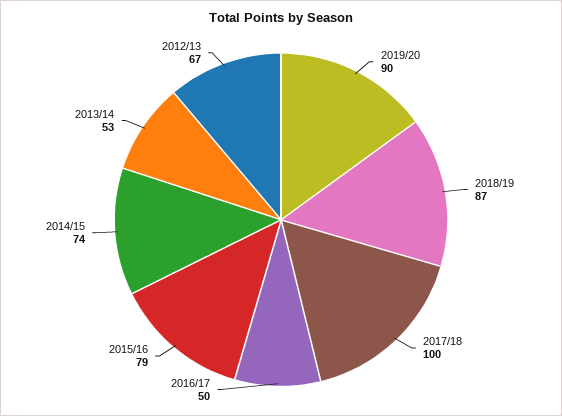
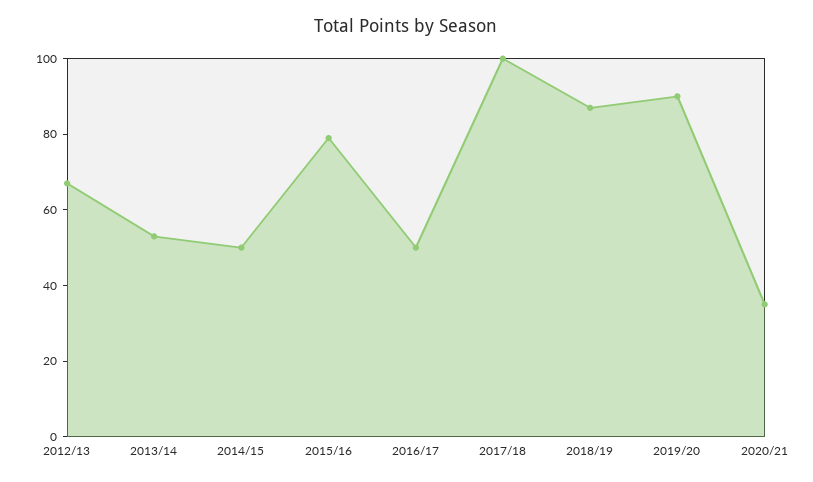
2014/15: 74 -> 50
2020/21: none -> 35

